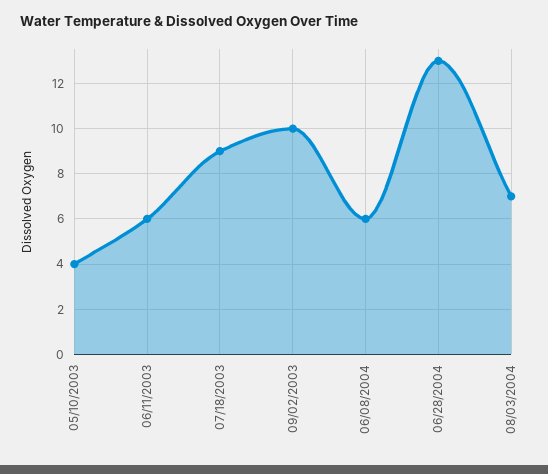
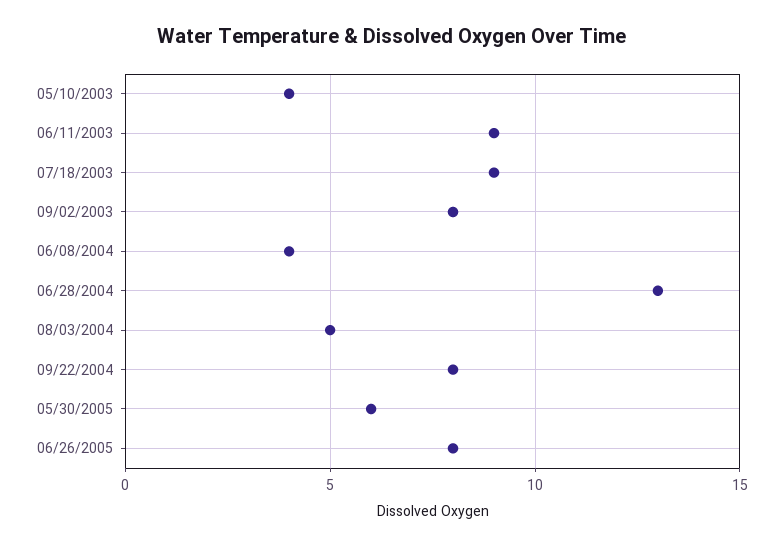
06/11/2003: 6 -> 9
09/02/2003: 10 -> 8
06/08/2004: 6 -> 4
08/03/2004: 7 -> 5
09/22/2004: none -> 8
05/30/2005: none -> 6
06/26/2005: none -> 8

